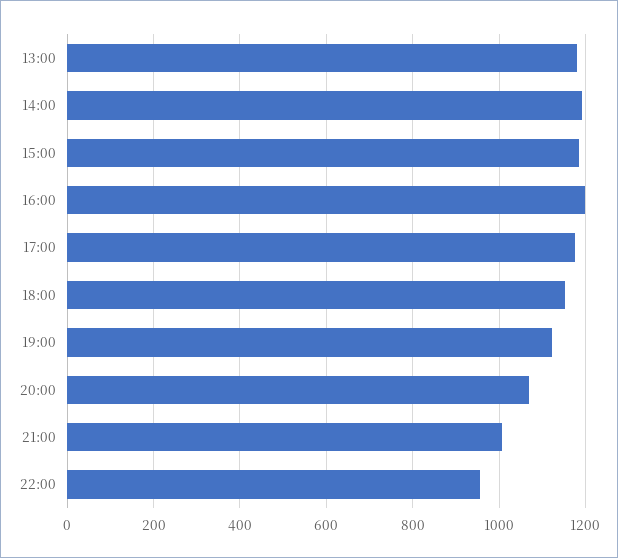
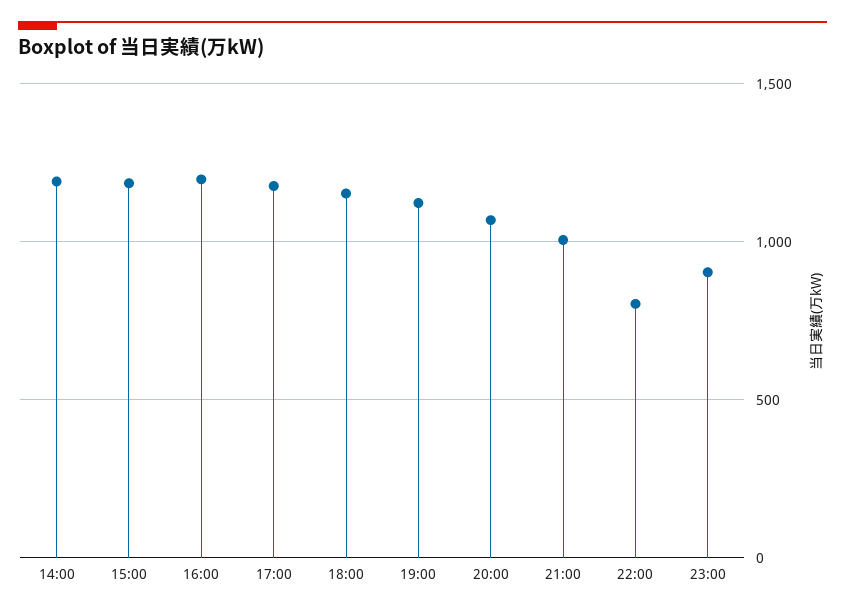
13:00: 1180 -> none
22:00: 960 -> 800
23:00: none -> 900

